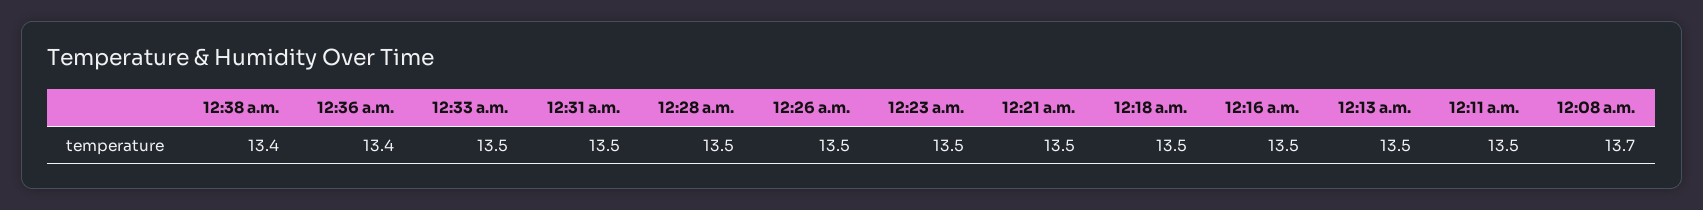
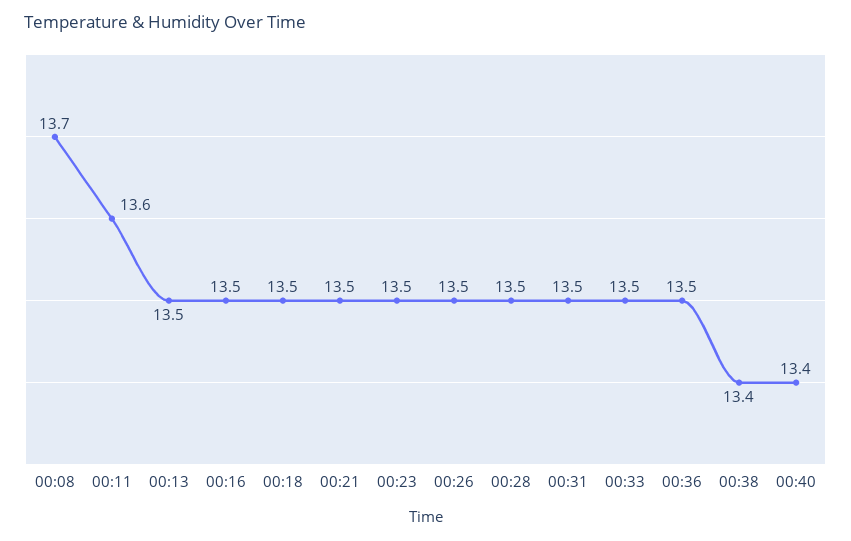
12:36 a.m.: 13.4 -> 13.5
12:11 a.m.: 13.5 -> 13.6
00:40: none -> 13.4

